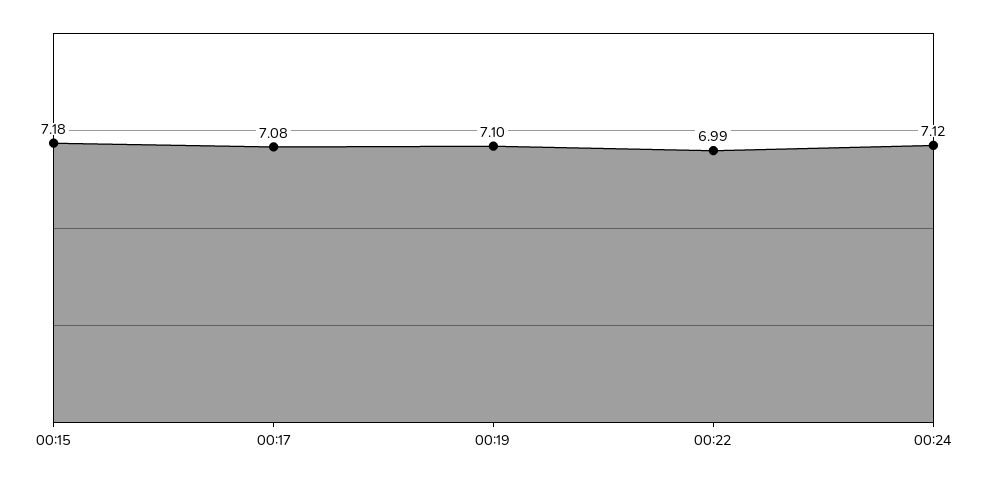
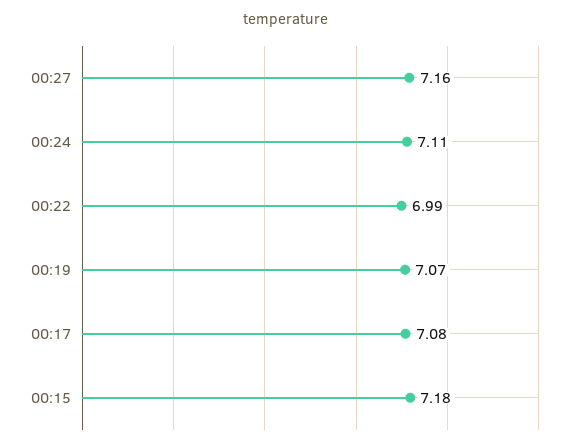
00:19: 7.1 -> 7.07
00:24: 7.12 -> 7.11
00:27: none -> 7.16

